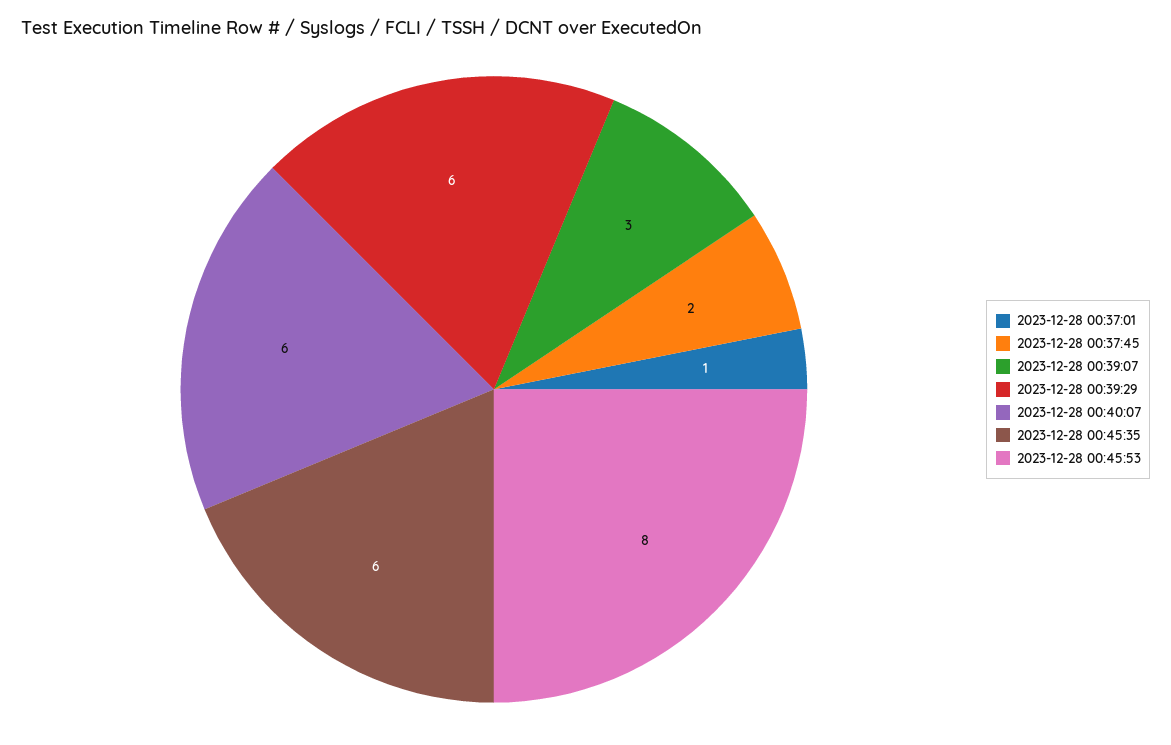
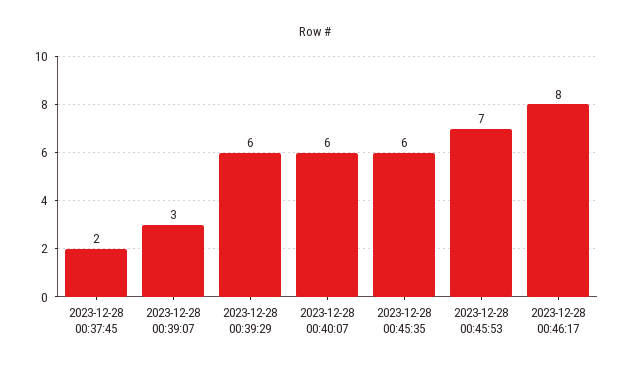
2023-12-28 00:37:01: 1 -> none
2023-12-28 00:45:53: 8 -> 7
2023-12-28 00:46:17: none -> 8

